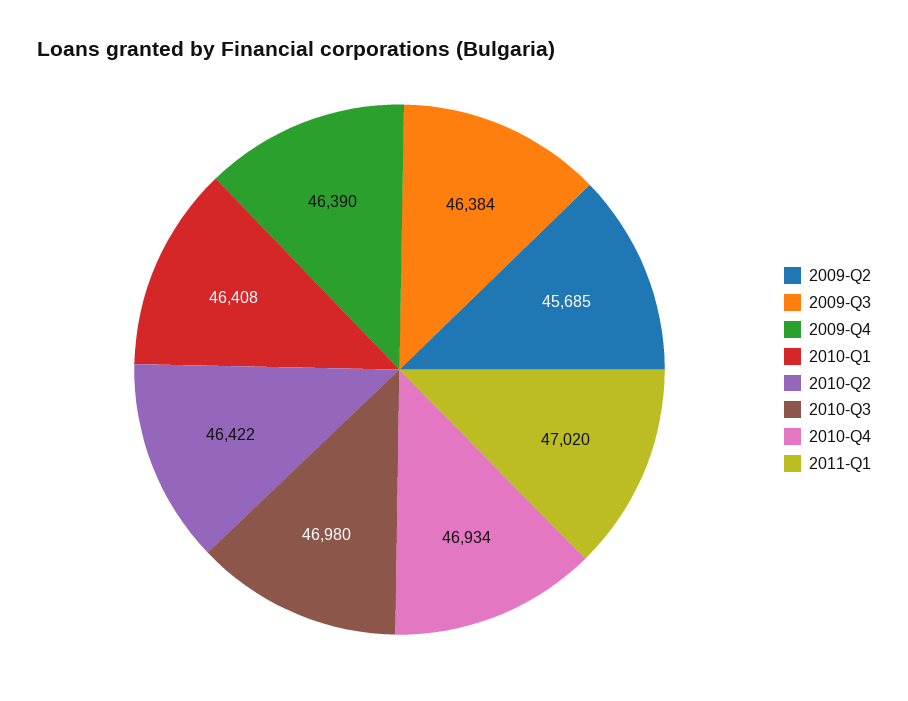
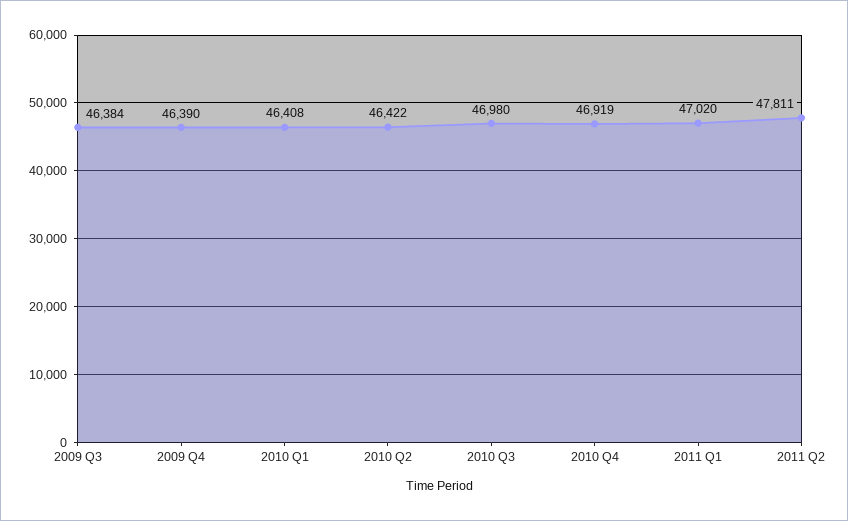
2009-Q2: 45685 -> none
2010-Q4: 46934 -> 46919
2011 Q2: none -> 47811

